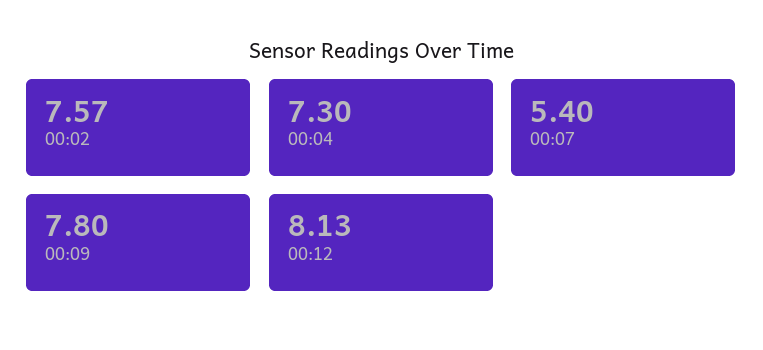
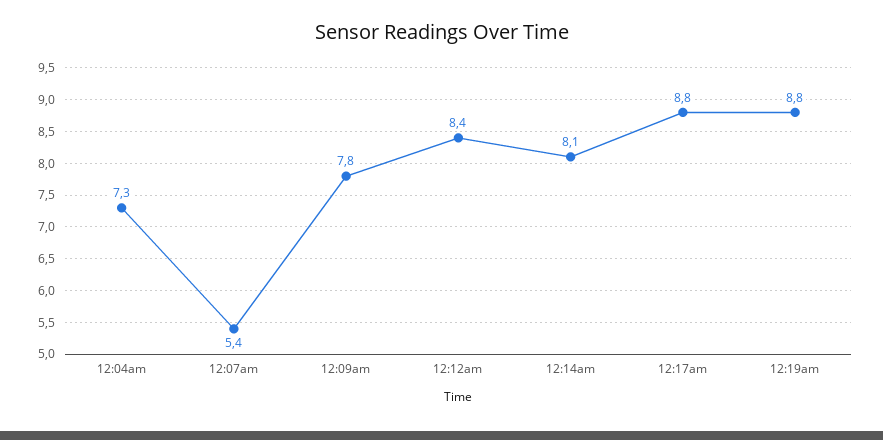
00:02: 7.57 -> none
00:12: 8.13 -> 8.4
12:14am: none -> 8.1
12:17am: none -> 8.8
12:19am: none -> 8.8

